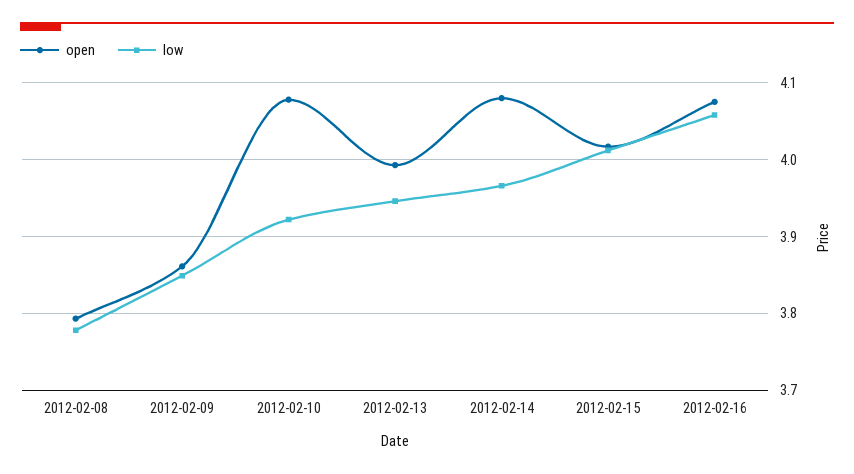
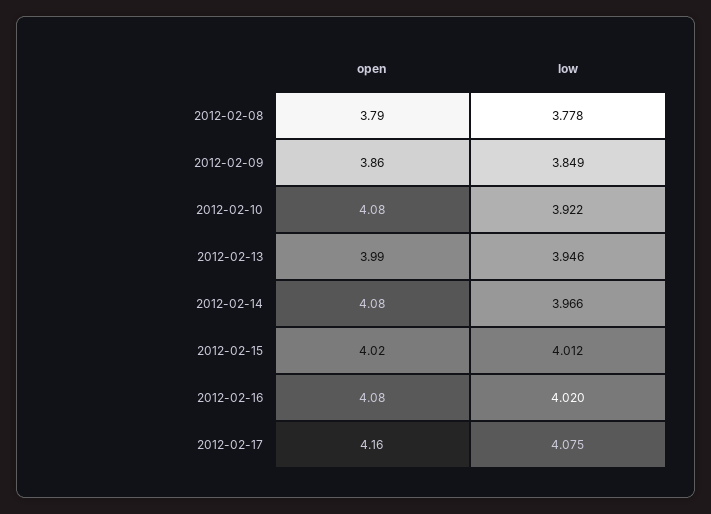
low, 2012-02-16: 4.06 -> 4.02
open, 2012-02-17: none -> 4.16
low, 2012-02-17: none -> 4.075

